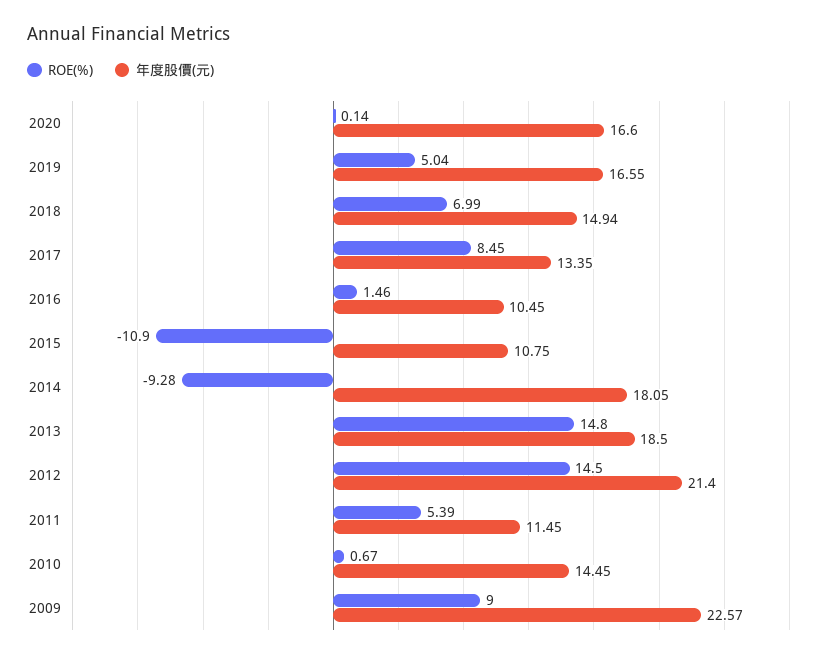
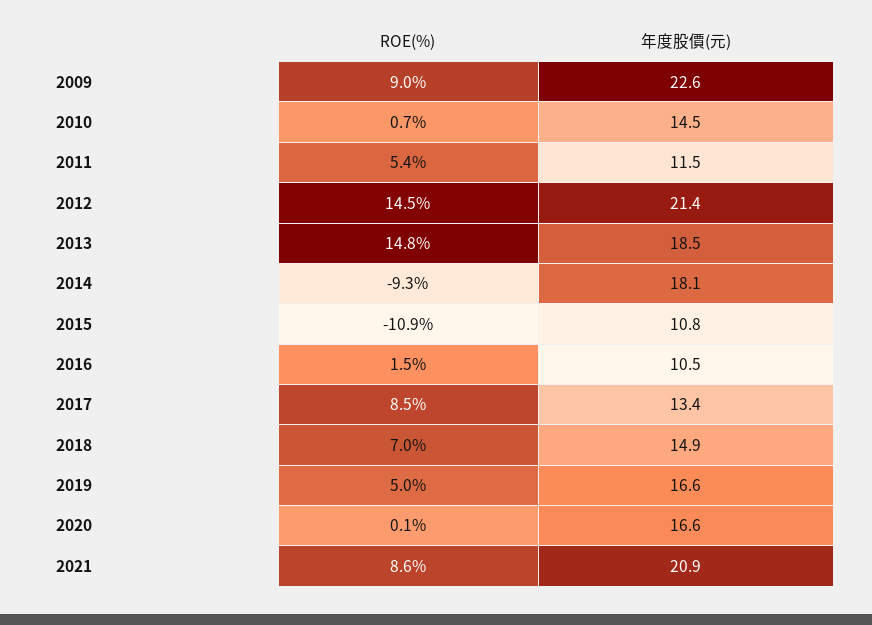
ROE(%), 2021: none -> 8.6
年度股價(元), 2021: none -> 20.9

